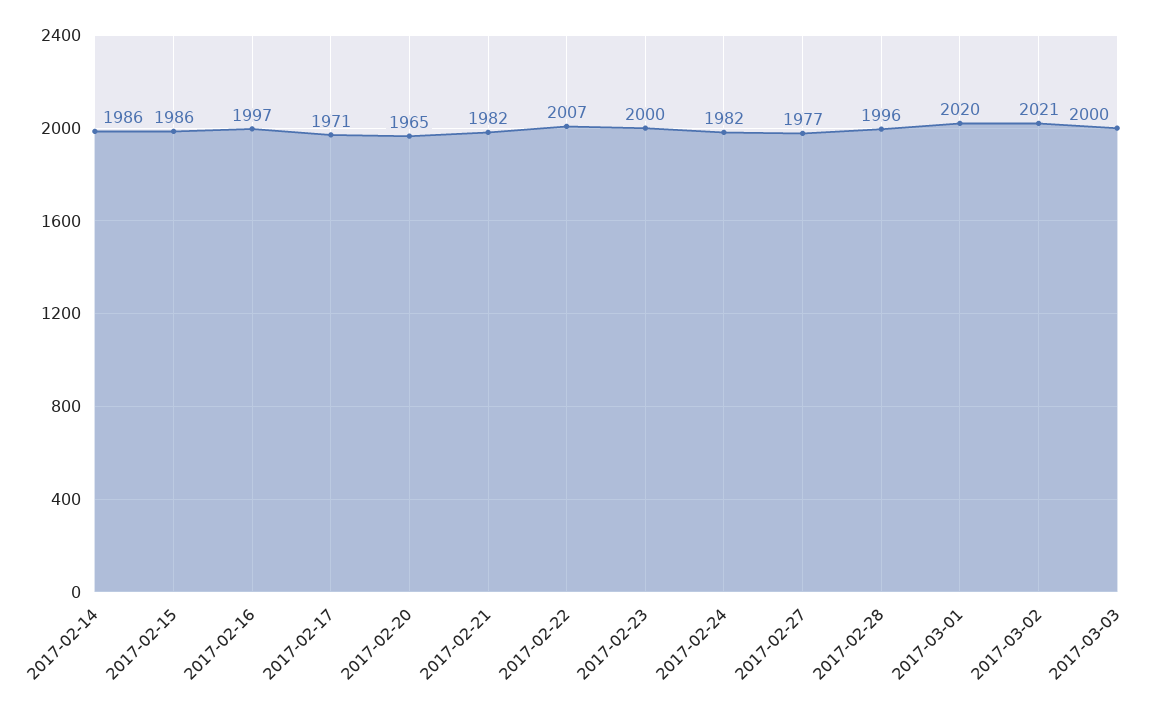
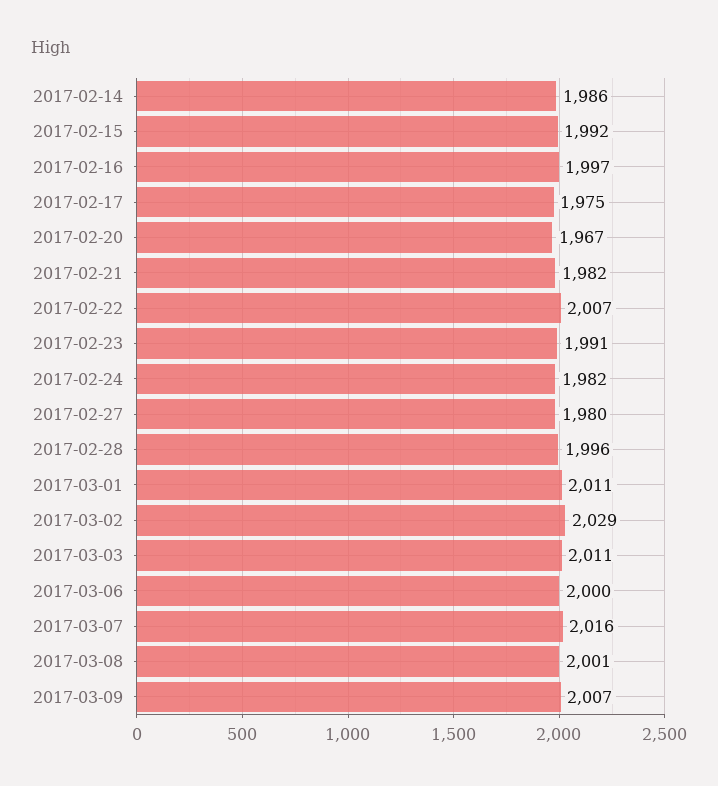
2017-02-15: 1986 -> 1992
2017-02-17: 1971 -> 1975
2017-02-20: 1965 -> 1967
2017-02-23: 2000 -> 1991
2017-02-27: 1977 -> 1980
2017-03-01: 2020 -> 2011
2017-03-02: 2021 -> 2029
2017-03-03: 2000 -> 2011
2017-03-06: none -> 2000
2017-03-07: none -> 2016
2017-03-08: none -> 2001
2017-03-09: none -> 2007

